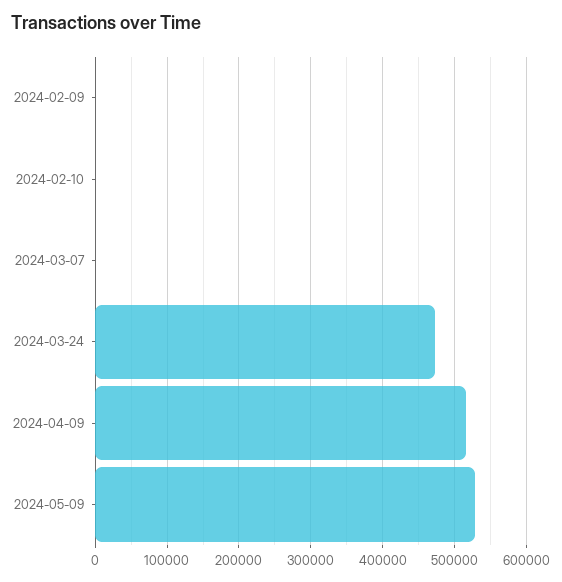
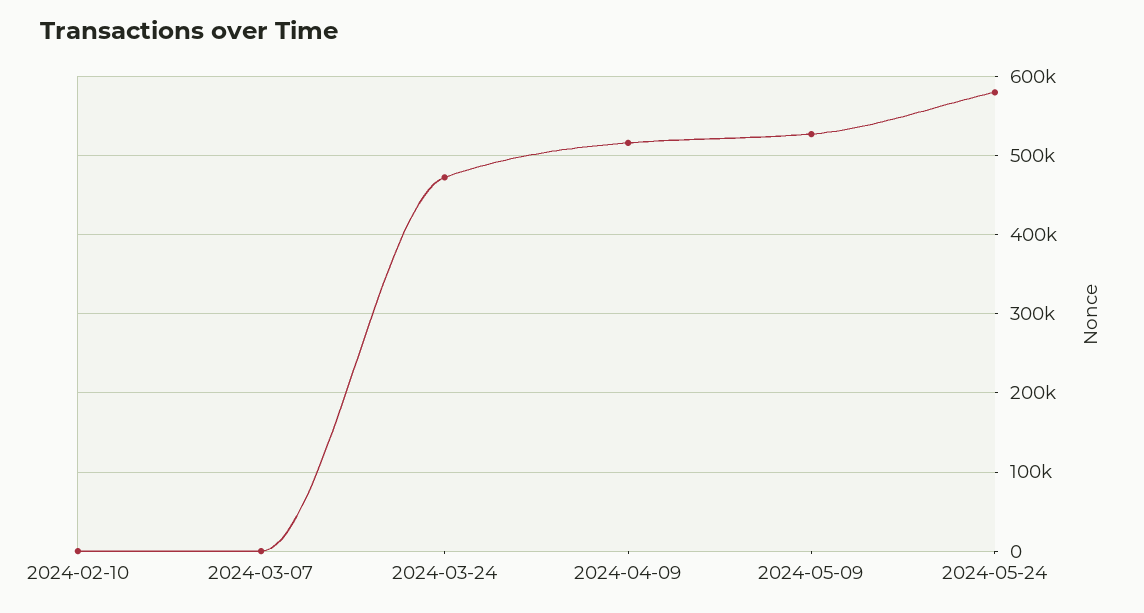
2024-02-09: 0 -> none
2024-05-24: none -> 580000

